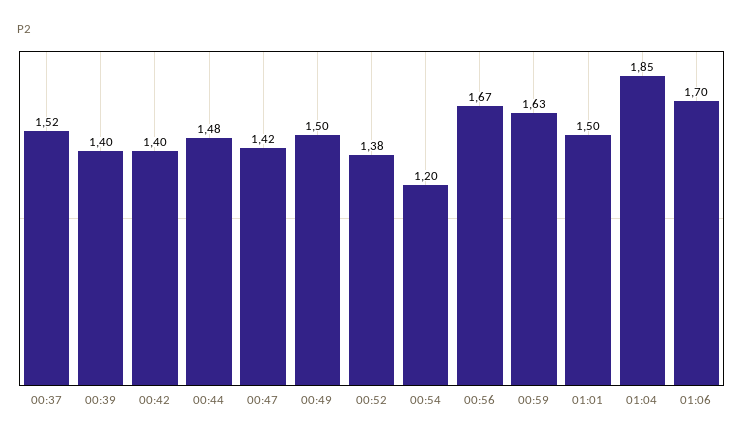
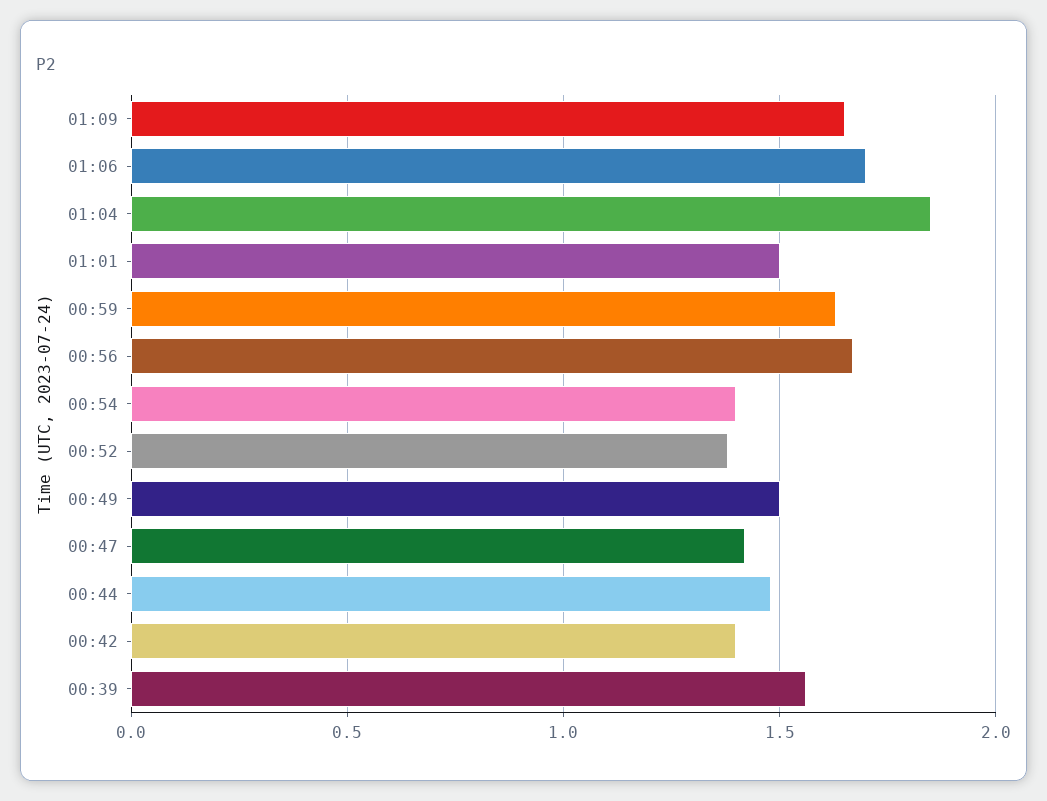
00:37: 1.52 -> none
00:39: 1.4 -> 1.55
00:54: 1.2 -> 1.4
01:09: none -> 1.65

